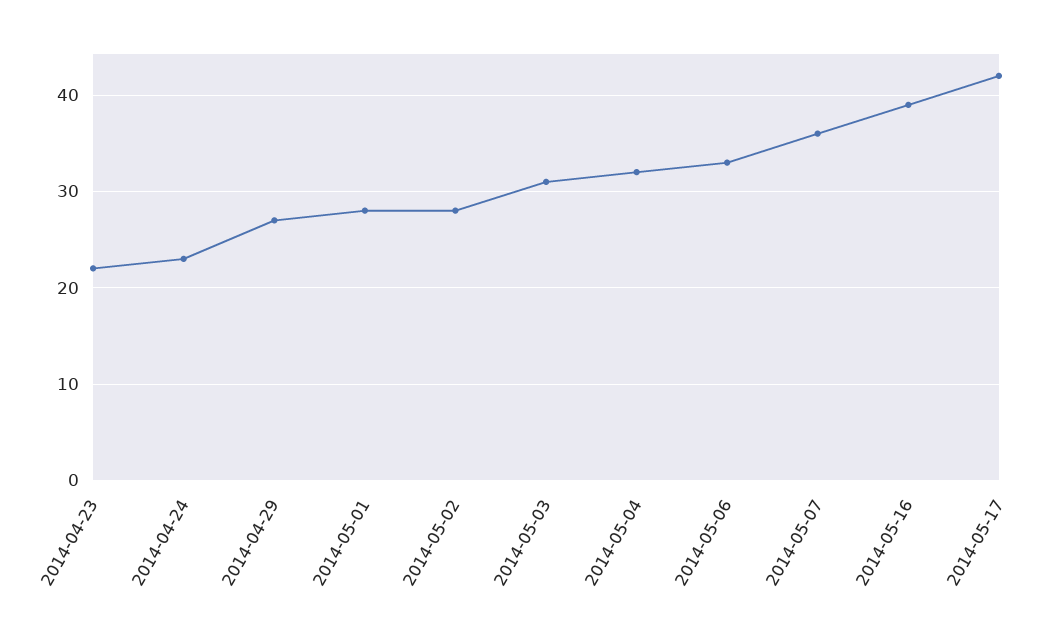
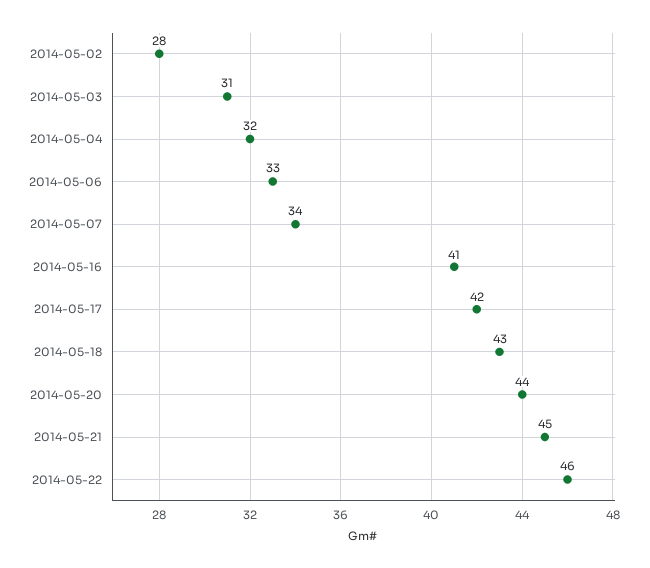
2014-04-23: 22 -> none
2014-04-24: 23 -> none
2014-04-29: 27 -> none
2014-05-01: 28 -> none
2014-05-07: 36 -> 34
2014-05-16: 39 -> 41
2014-05-18: none -> 43
2014-05-20: none -> 44
2014-05-21: none -> 45
2014-05-22: none -> 46

